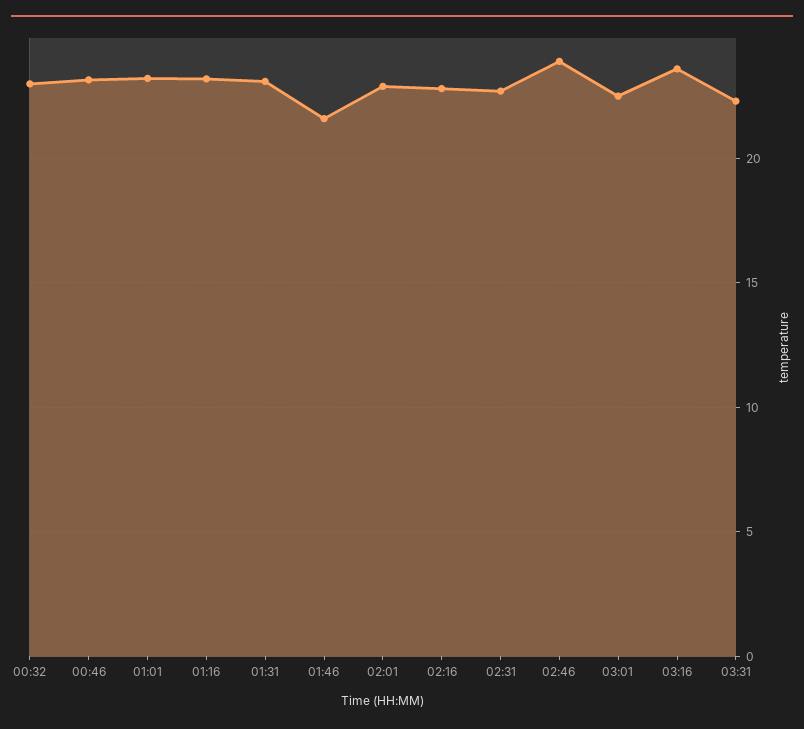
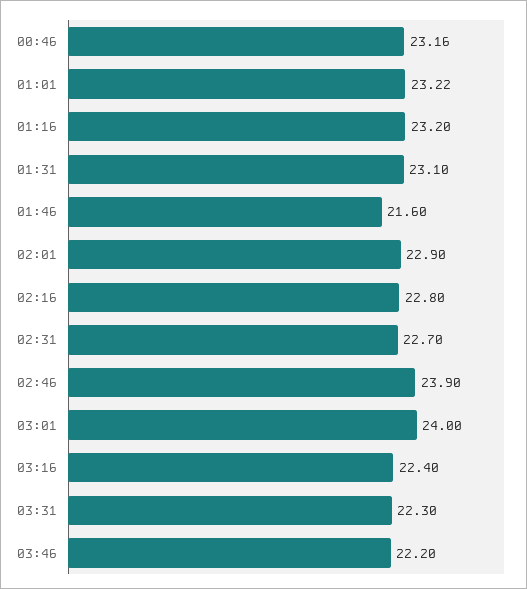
00:32: 23 -> none
03:01: 22.5 -> 24
03:16: 23.5 -> 22.4
03:46: none -> 22.2

